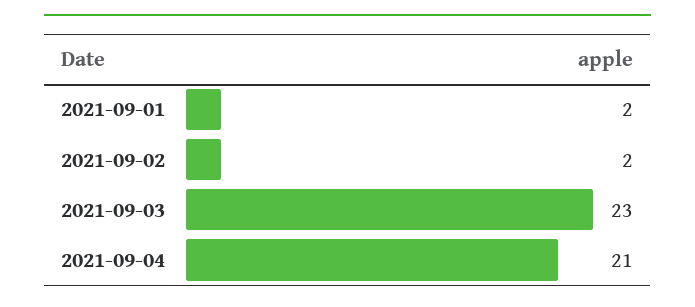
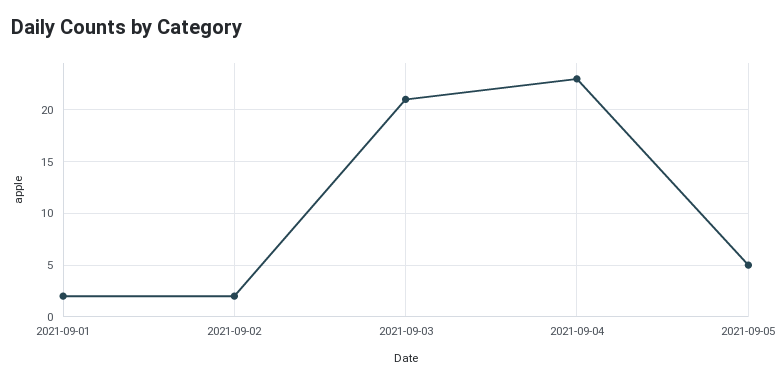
2021-09-03: 23 -> 21
2021-09-04: 21 -> 23
2021-09-05: none -> 5

